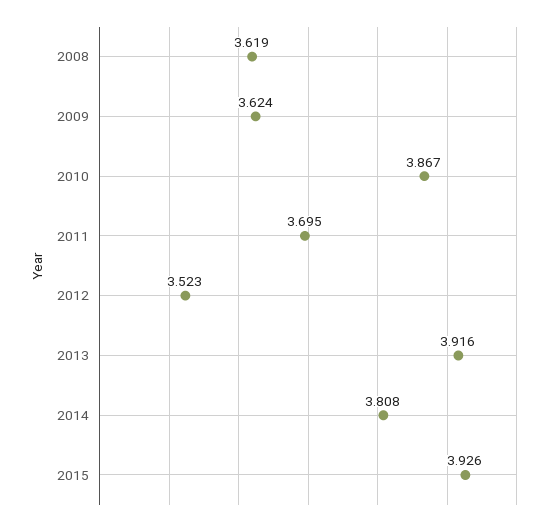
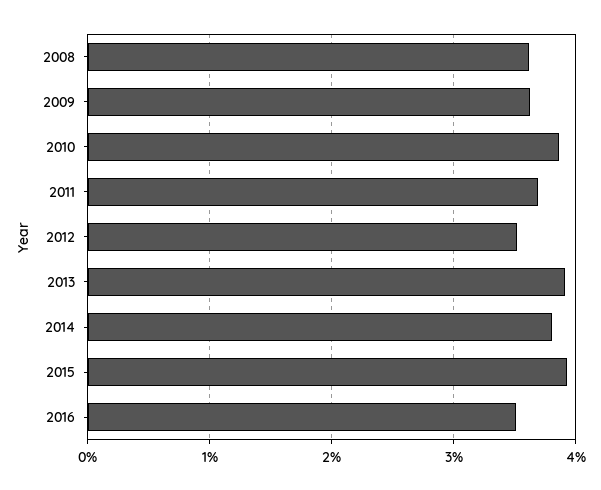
2016: none -> 3.5

